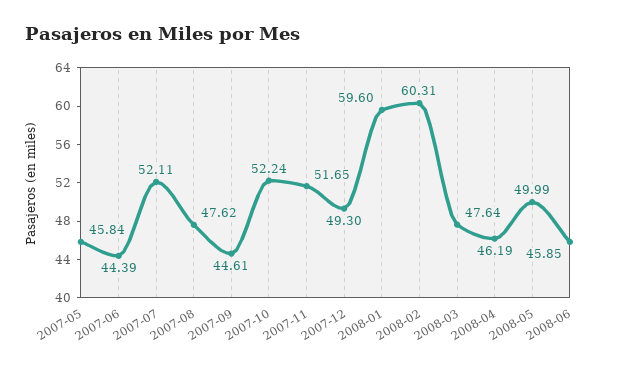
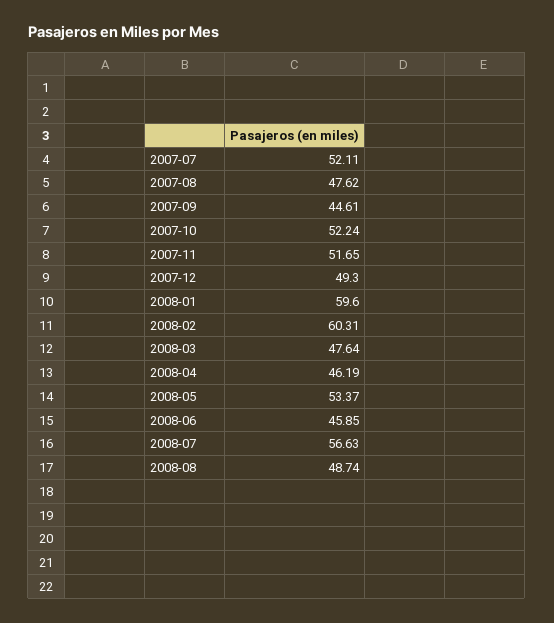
2007-05: 45.84 -> none
2007-06: 44.39 -> none
2008-05: 49.99 -> 53.37
2008-07: none -> 56.63
2008-08: none -> 48.74

